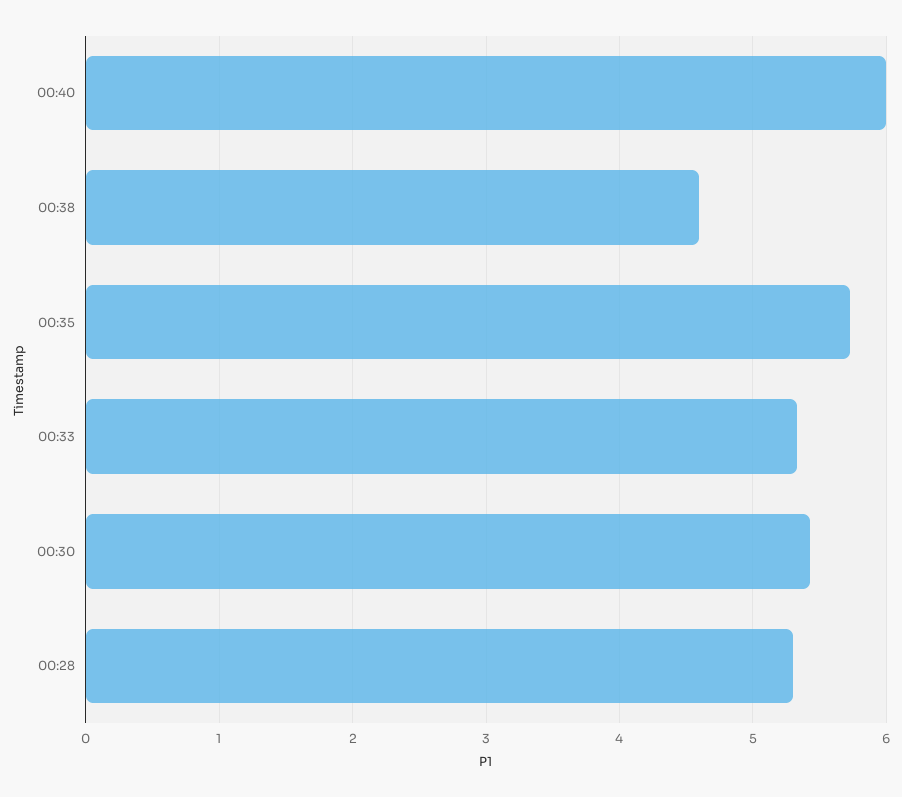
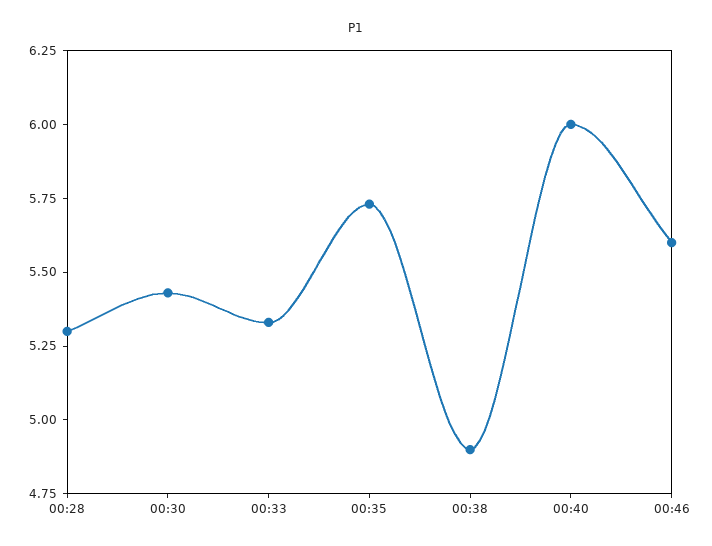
00:38: 4.6 -> 4.9
00:46: none -> 5.6

